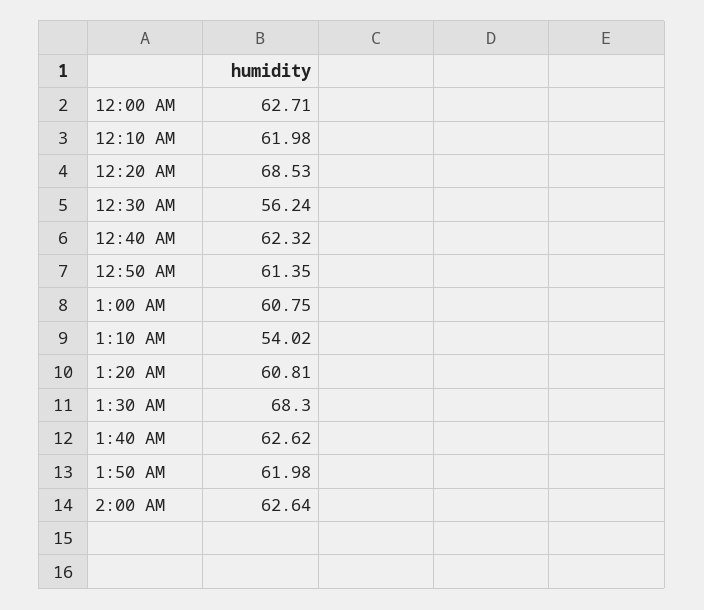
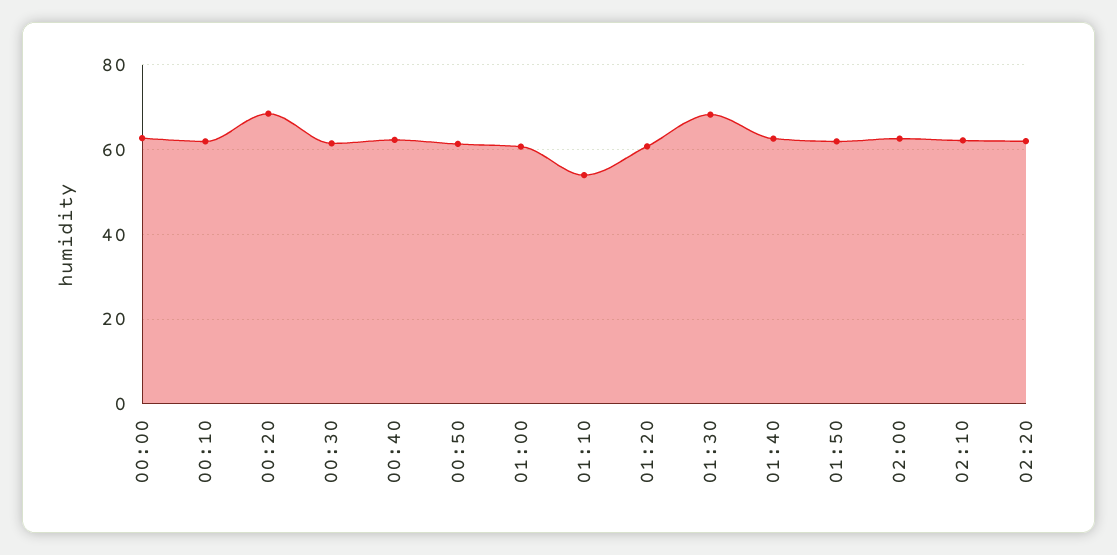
12:30 AM: 56.24 -> 62
02:10: none -> 62
02:20: none -> 62

